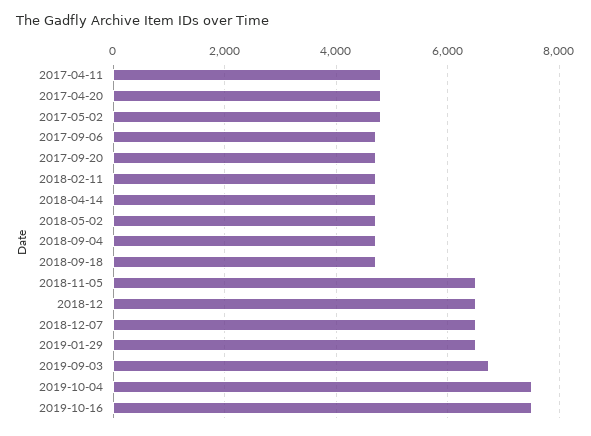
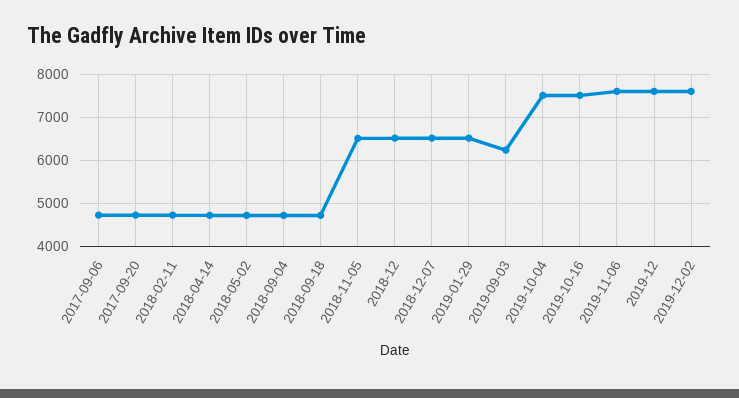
2017-04-11: 4800 -> none
2017-04-20: 4800 -> none
2017-05-02: 4800 -> none
2019-09-03: 6800 -> 6200
2019-11-06: none -> 7600
2019-12: none -> 7600
2019-12-02: none -> 7600

